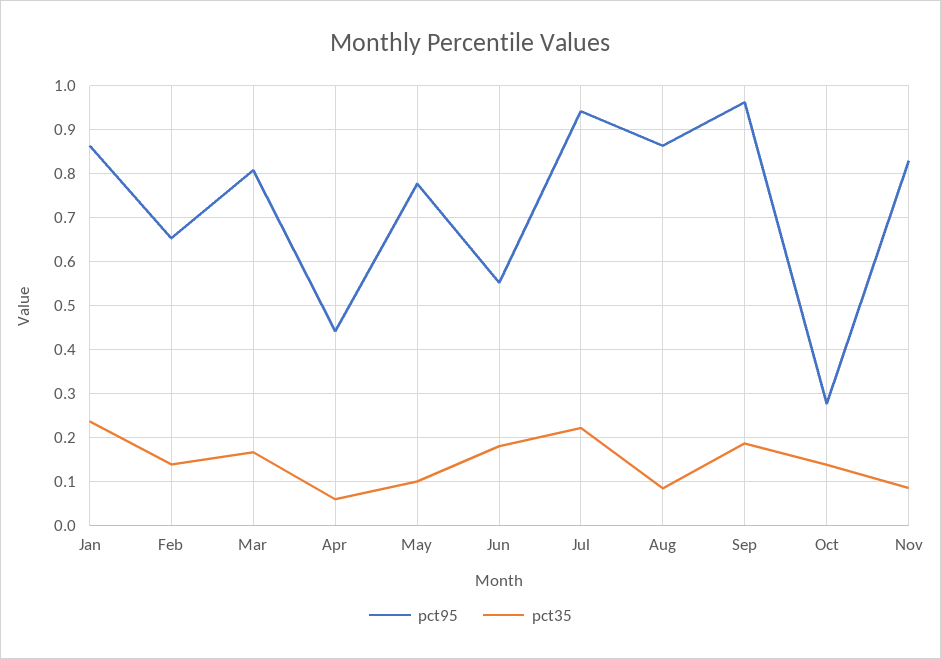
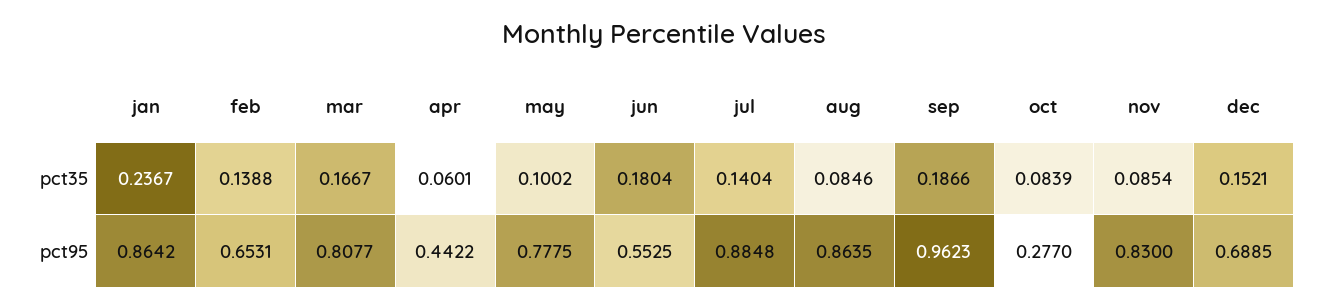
pct95, Jul: 0.94 -> 0.8848
pct35, Jul: 0.22 -> 0.1404
pct35, Oct: 0.14 -> 0.0839
pct35, dec: none -> 0.1521
pct95, dec: none -> 0.6885

